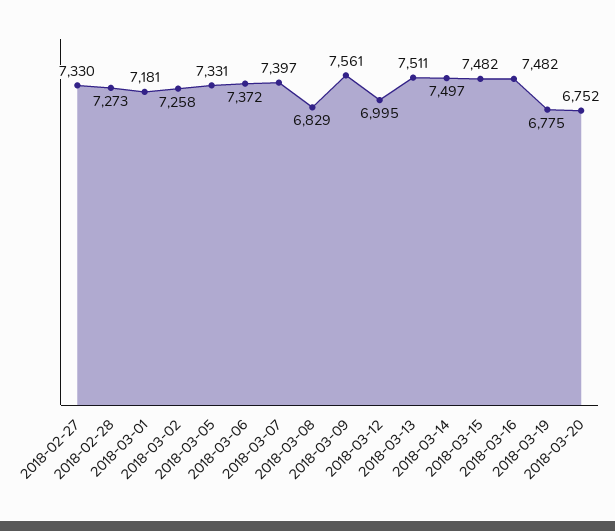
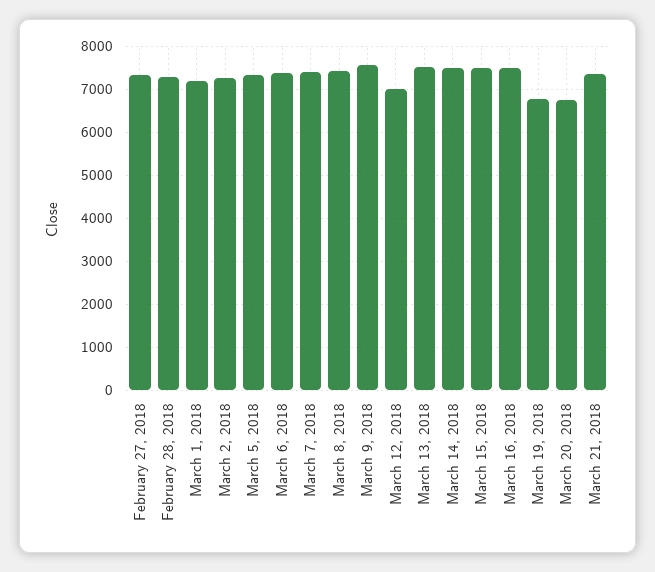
2018-03-08: 6829 -> 7400
March 21, 2018: none -> 7400

